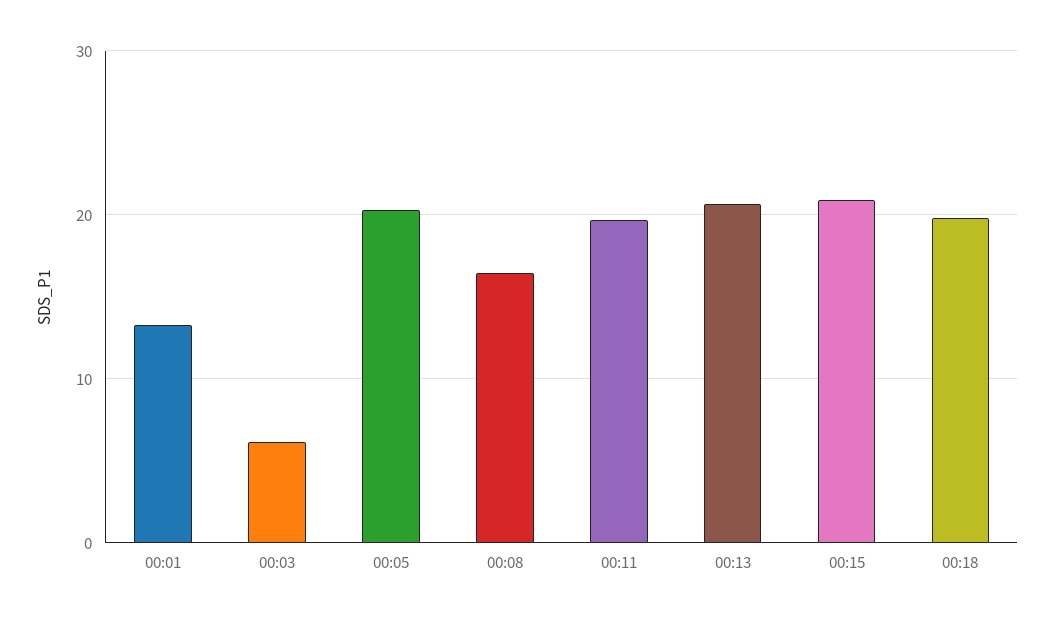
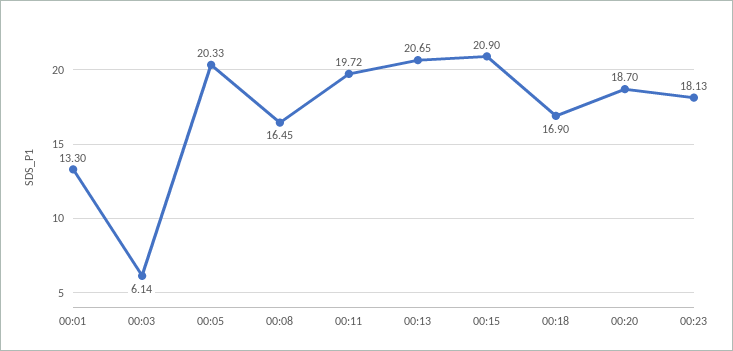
00:18: 20 -> 16.9
00:20: none -> 18.7
00:23: none -> 18.13

